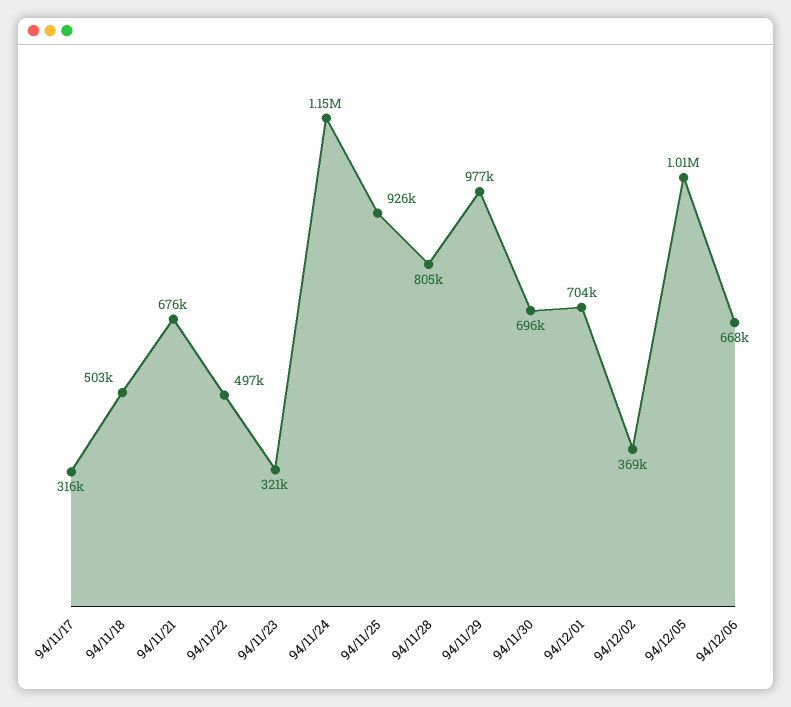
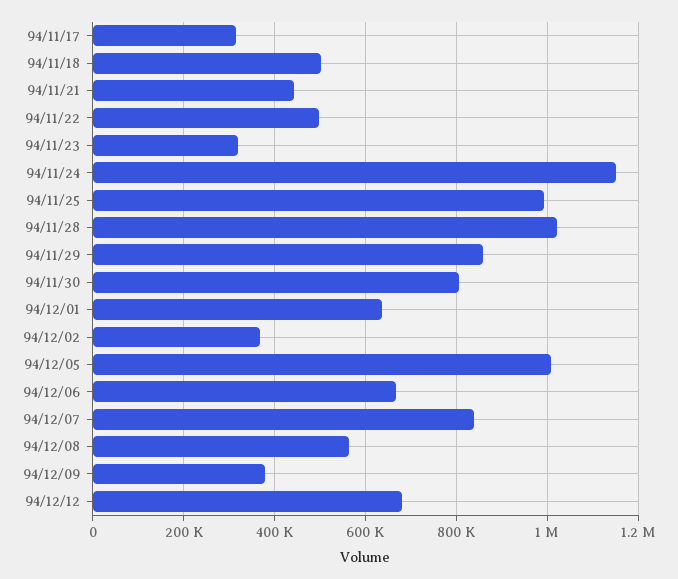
94/11/21: 676000 -> 440000
94/11/25: 926000 -> 1000000
94/11/28: 805000 -> 1020000
94/11/29: 977000 -> 860000
94/11/30: 696000 -> 800000
94/12/01: 704000 -> 640000
94/12/07: none -> 840000
94/12/08: none -> 560000
94/12/09: none -> 380000
94/12/12: none -> 680000

